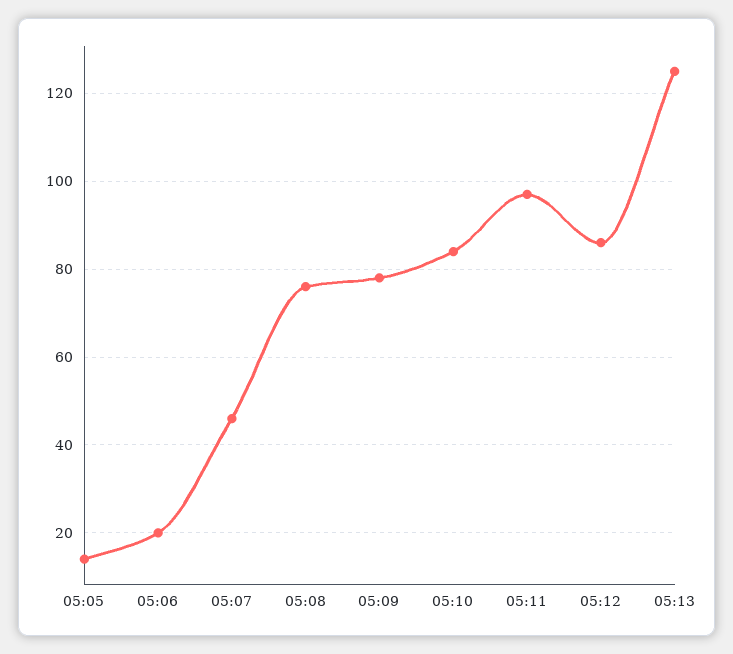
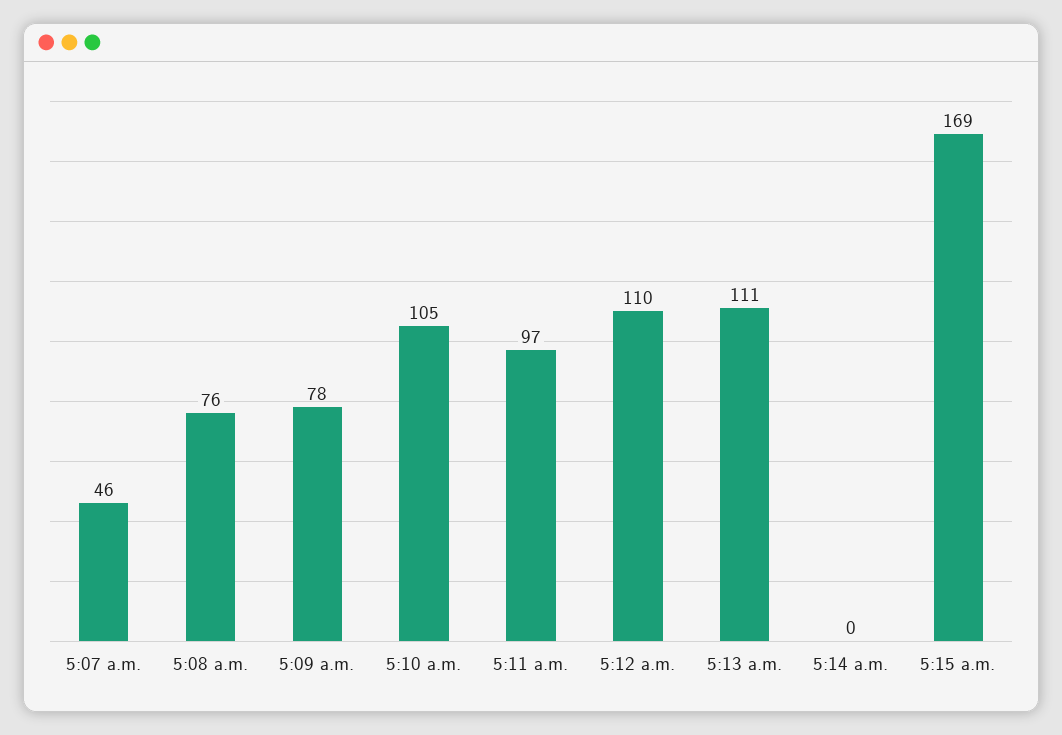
05:05: 15 -> none
05:06: 20 -> none
05:10: 85 -> 105
05:12: 85 -> 110
05:13: 125 -> 111
5:14 a.m.: none -> 0
5:15 a.m.: none -> 169

